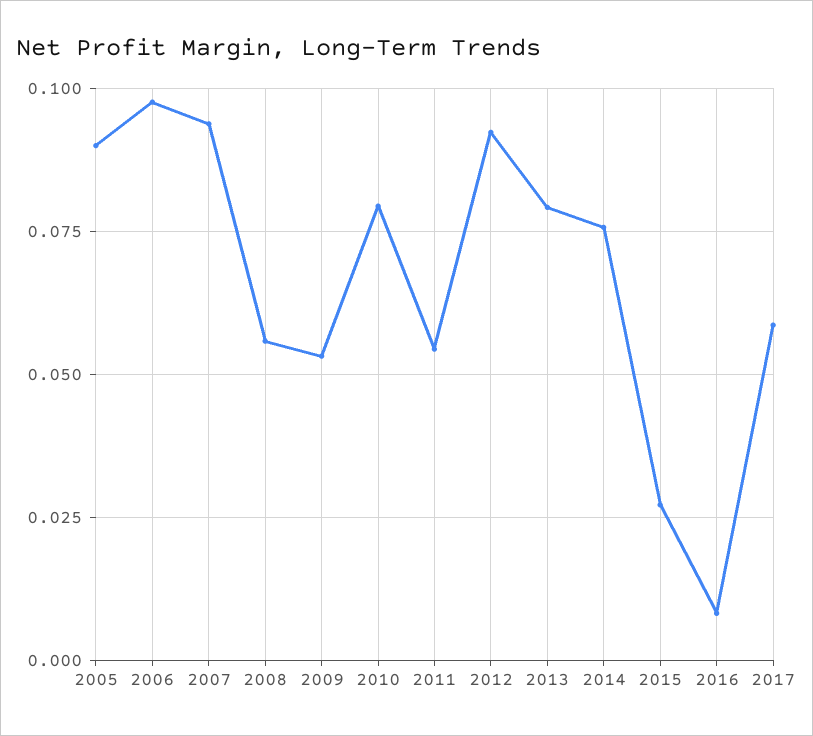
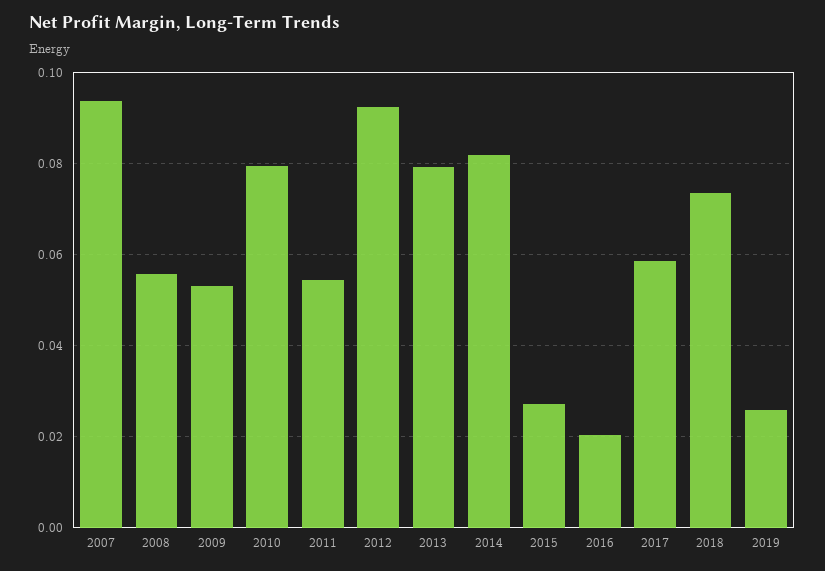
2005: 0.09 -> none
2006: 0.0975 -> none
2014: 0.075 -> 0.082
2016: 0.0075 -> 0.02
2018: none -> 0.074
2019: none -> 0.026

